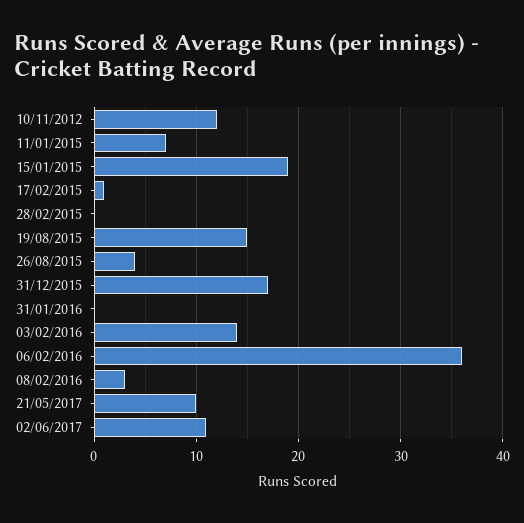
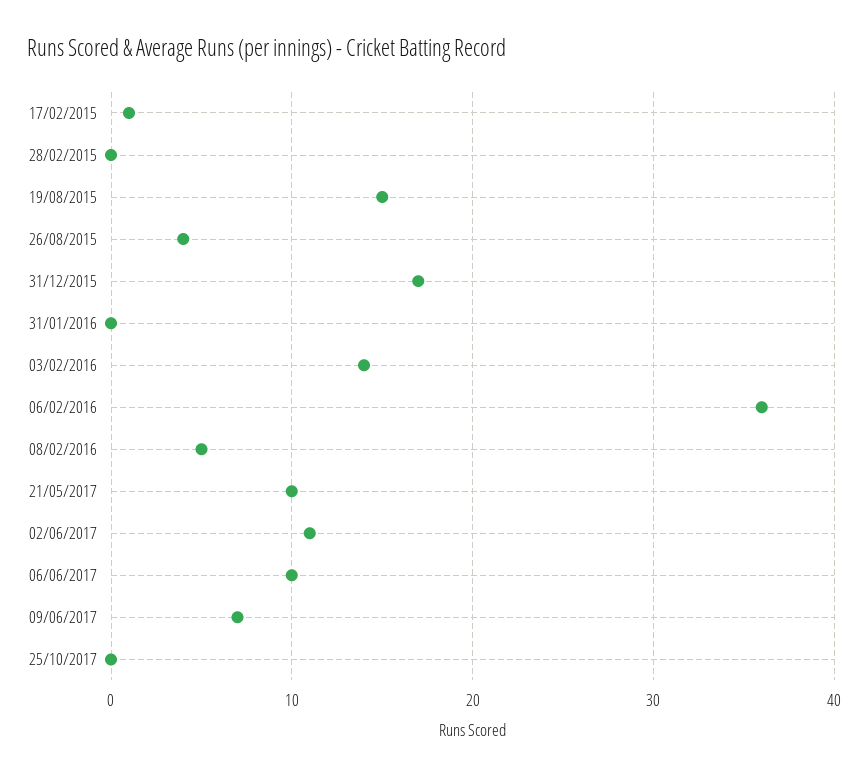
10/11/2012: 12 -> none
11/01/2015: 7 -> none
15/01/2015: 19 -> none
08/02/2016: 3 -> 5
06/06/2017: none -> 10
09/06/2017: none -> 7
25/10/2017: none -> 0

